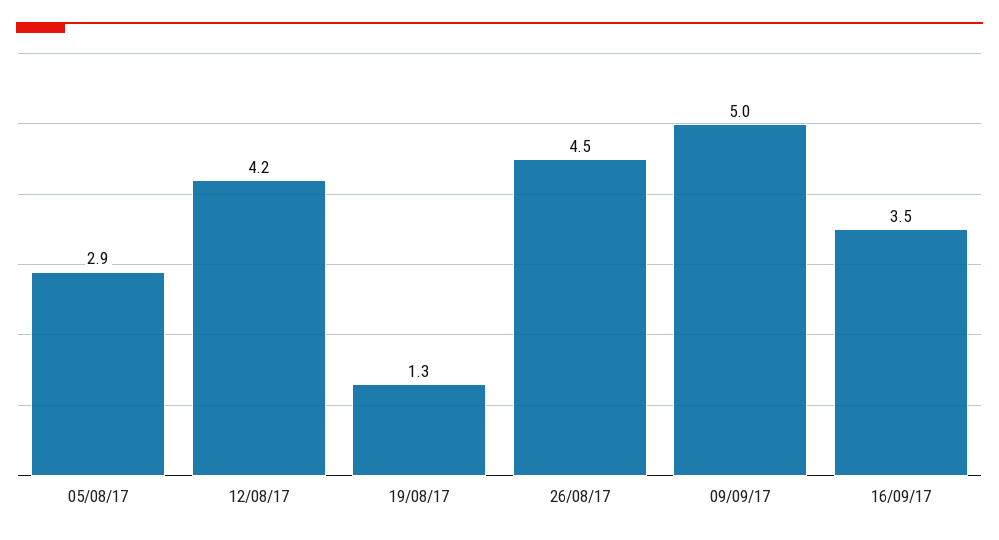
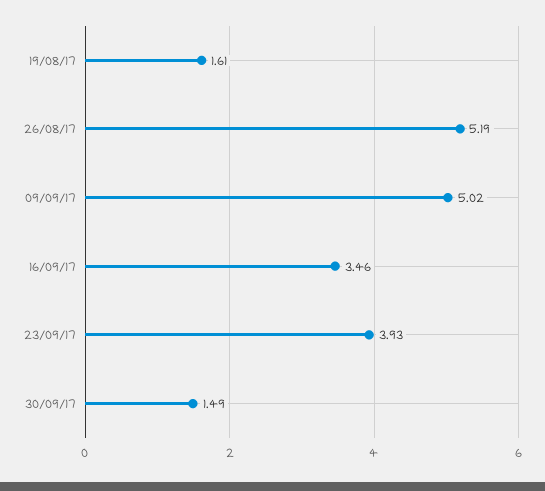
05/08/17: 2.9 -> none
12/08/17: 4.2 -> none
19/08/17: 1.3 -> 1.61
26/08/17: 4.5 -> 5.19
23/09/17: none -> 3.93
30/09/17: none -> 1.49

